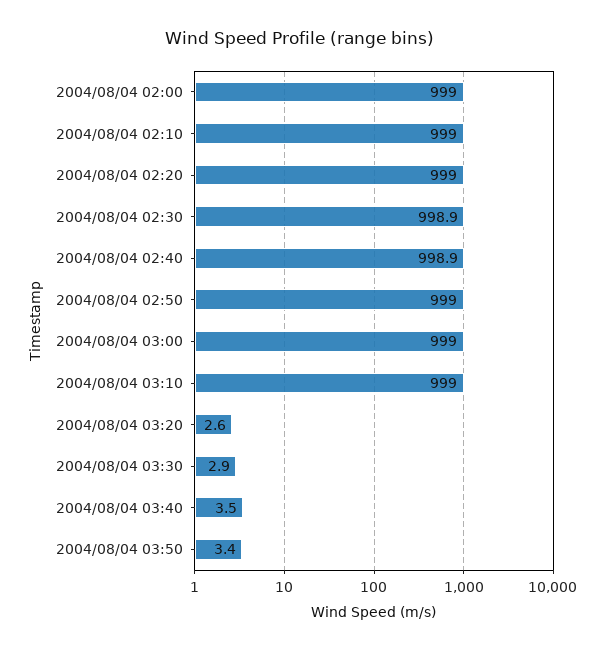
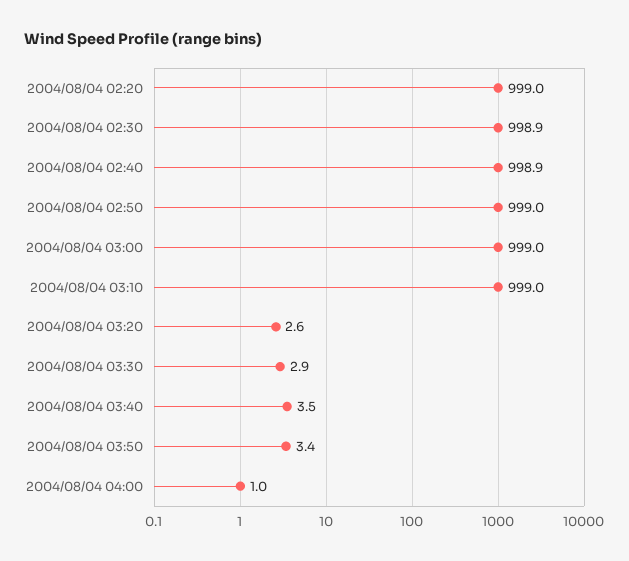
2004/08/04 02:00: 999 -> none
2004/08/04 02:10: 999 -> none
2004/08/04 04:00: none -> 1

